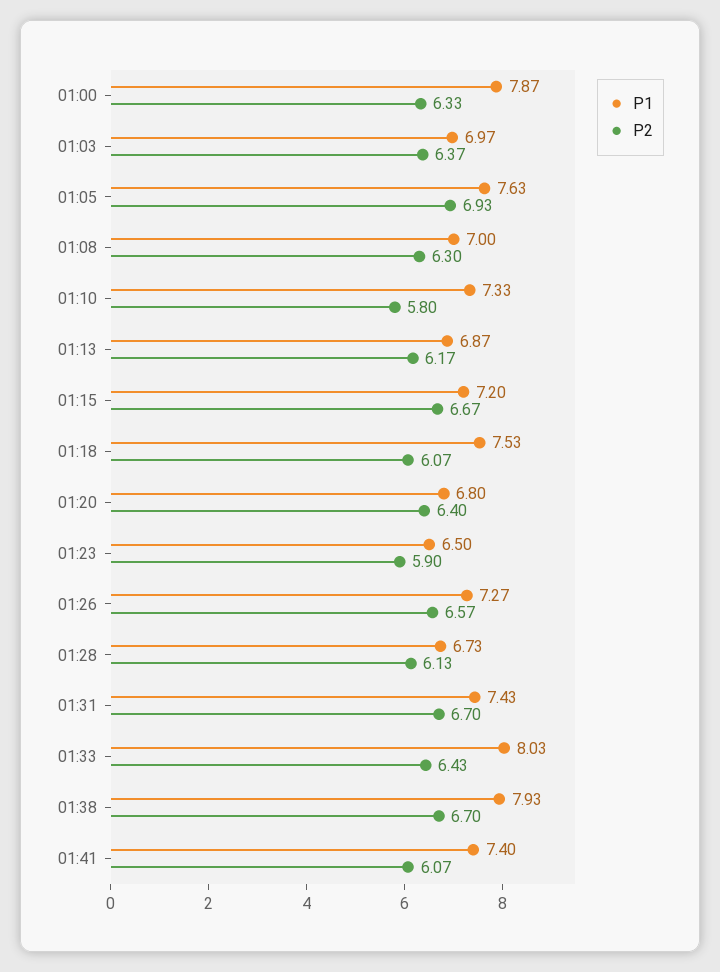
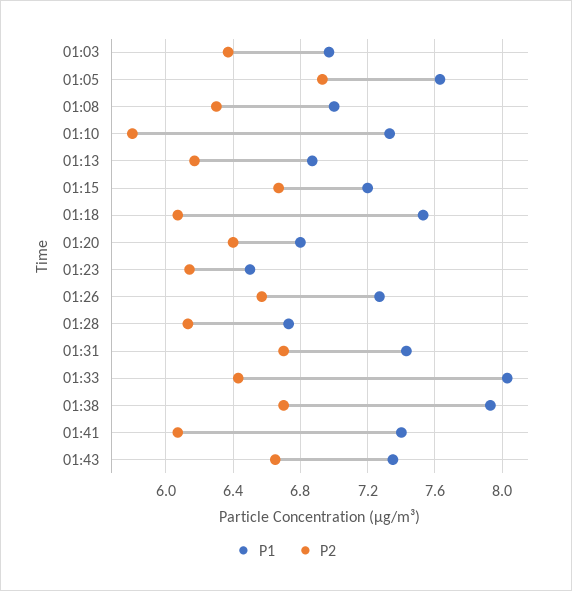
P1, 01:00: 7.87 -> none
P2, 01:00: 6.33 -> none
P2, 01:23: 5.9 -> 6.15
P1, 01:43: none -> 7.35
P2, 01:43: none -> 6.65

